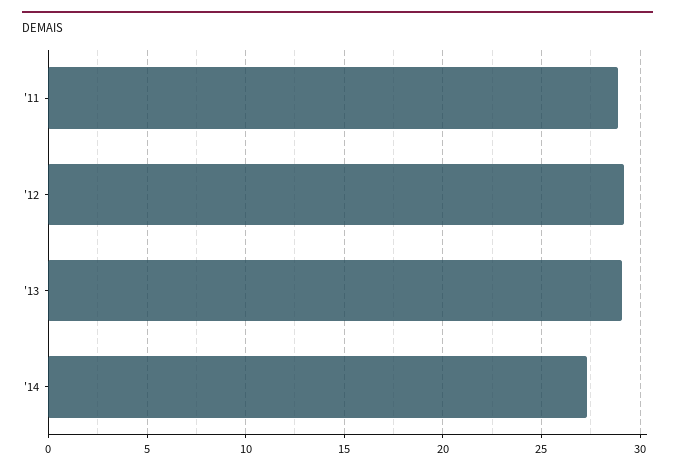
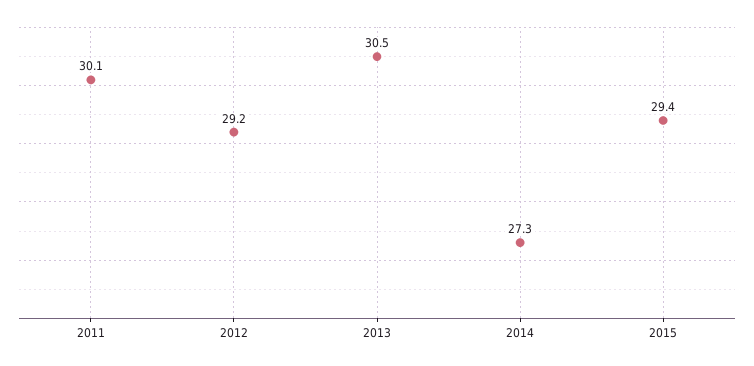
'11: 29 -> 30.1
'13: 29 -> 30.5
2015: none -> 29.4

